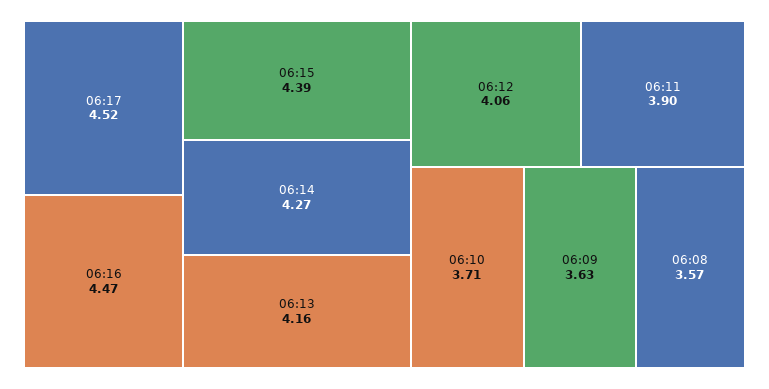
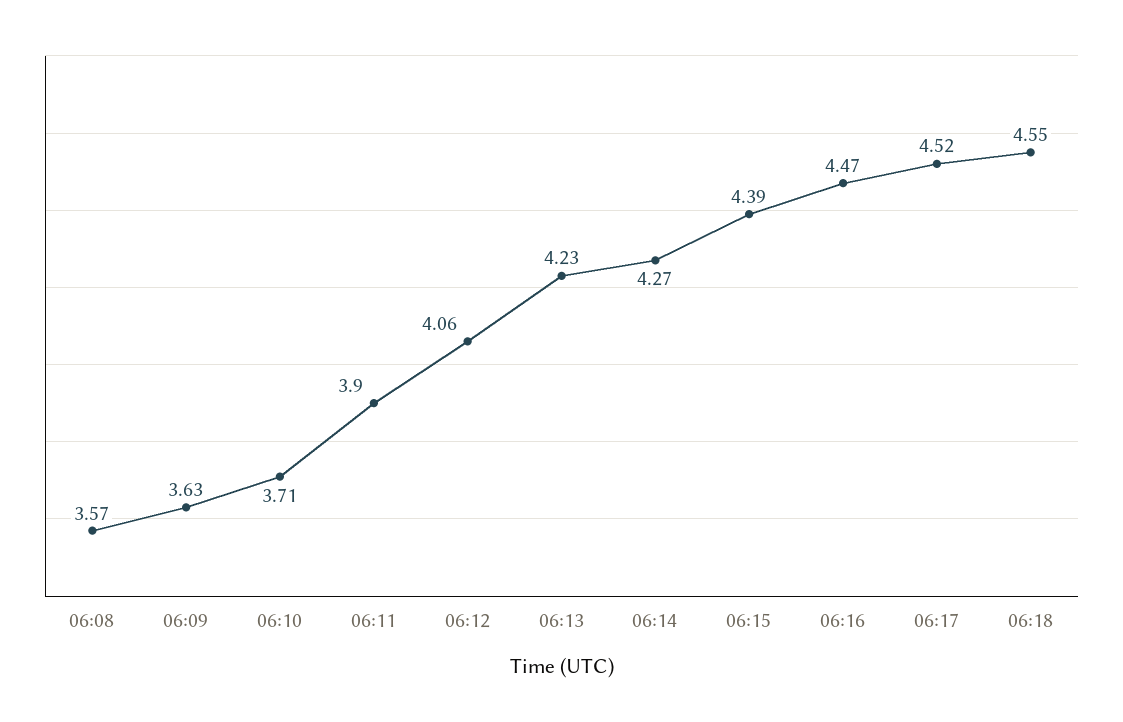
06:13: 4.16 -> 4.23
06:18: none -> 4.55

